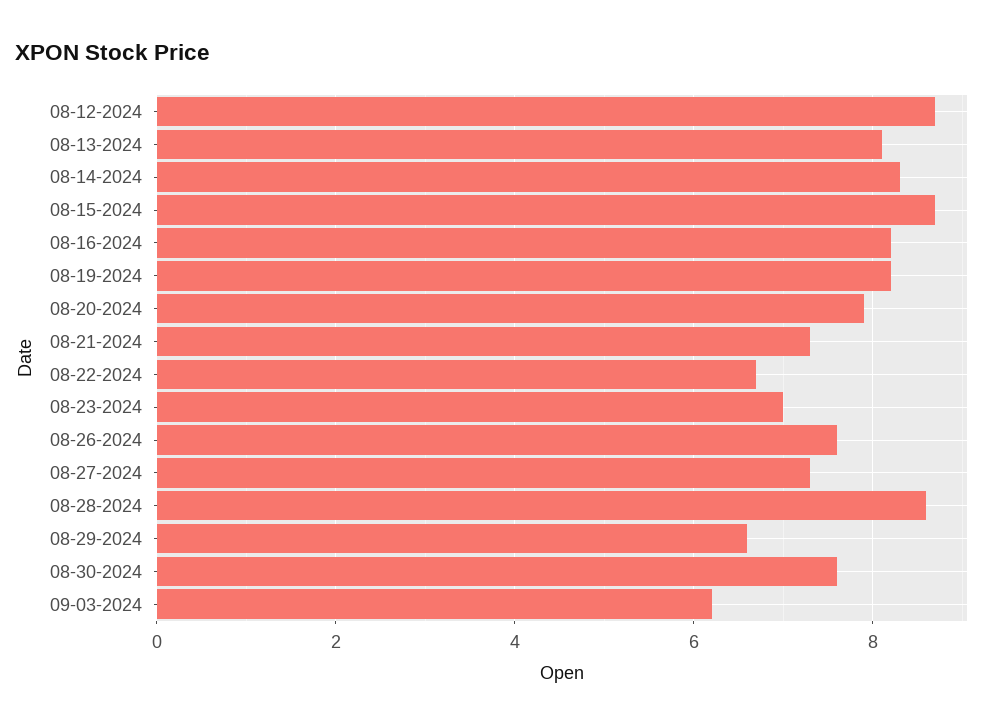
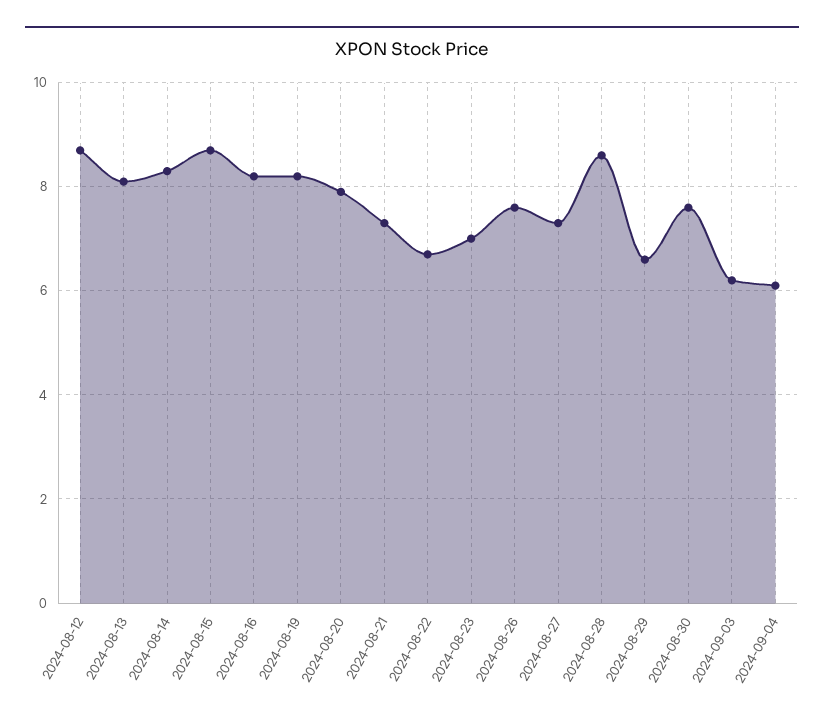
2024-09-04: none -> 6

